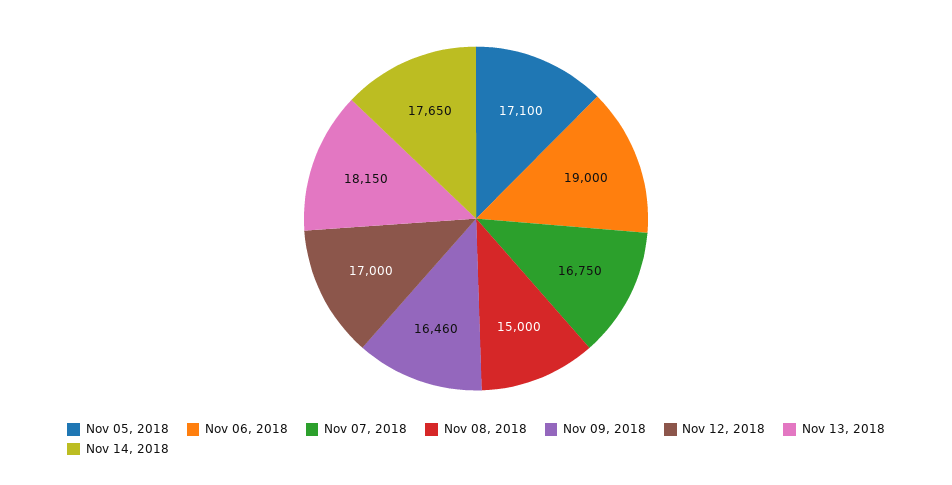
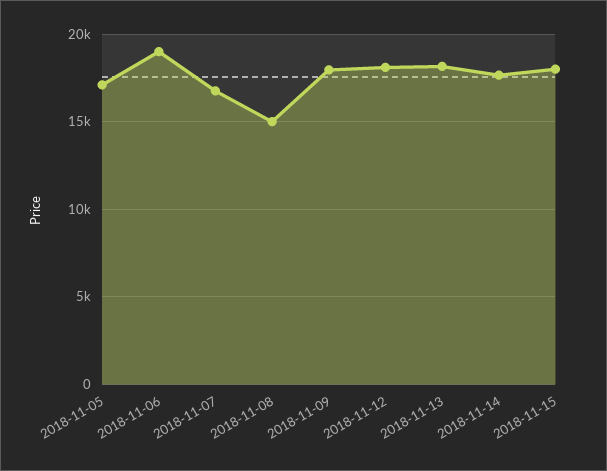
Nov 09, 2018: 16460 -> 18000
Nov 12, 2018: 17000 -> 18000
2018-11-15: none -> 18000

